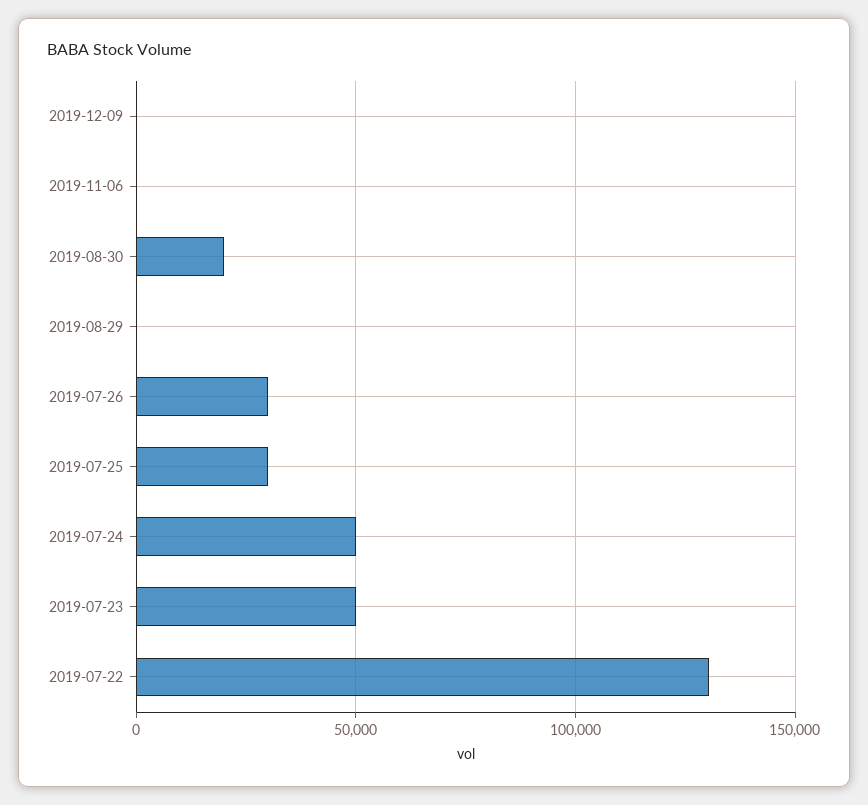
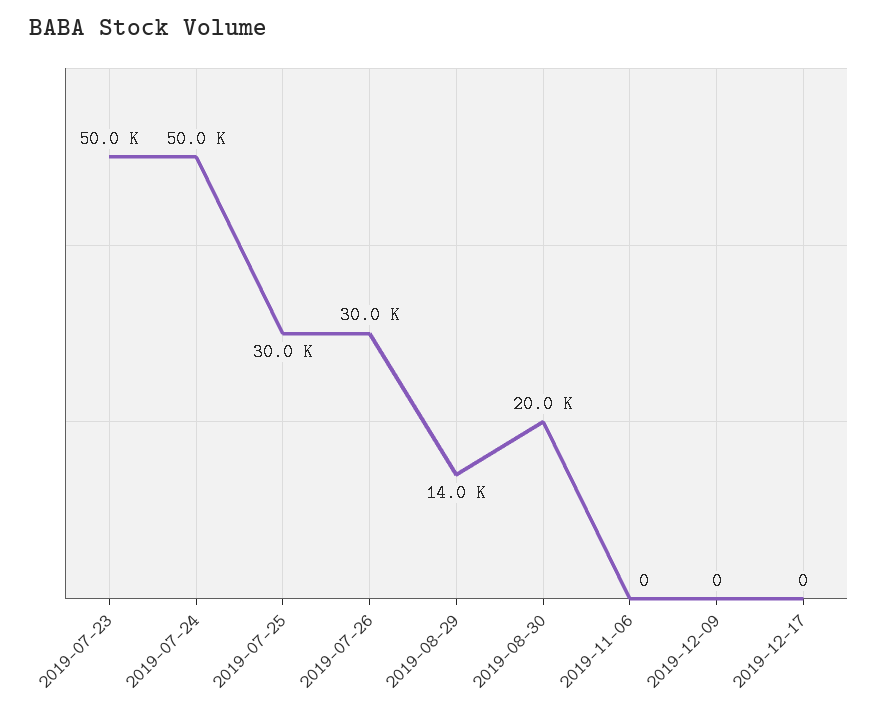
2019-08-29: 0 -> 14000
2019-07-22: 130000 -> none
2019-12-17: none -> 0

